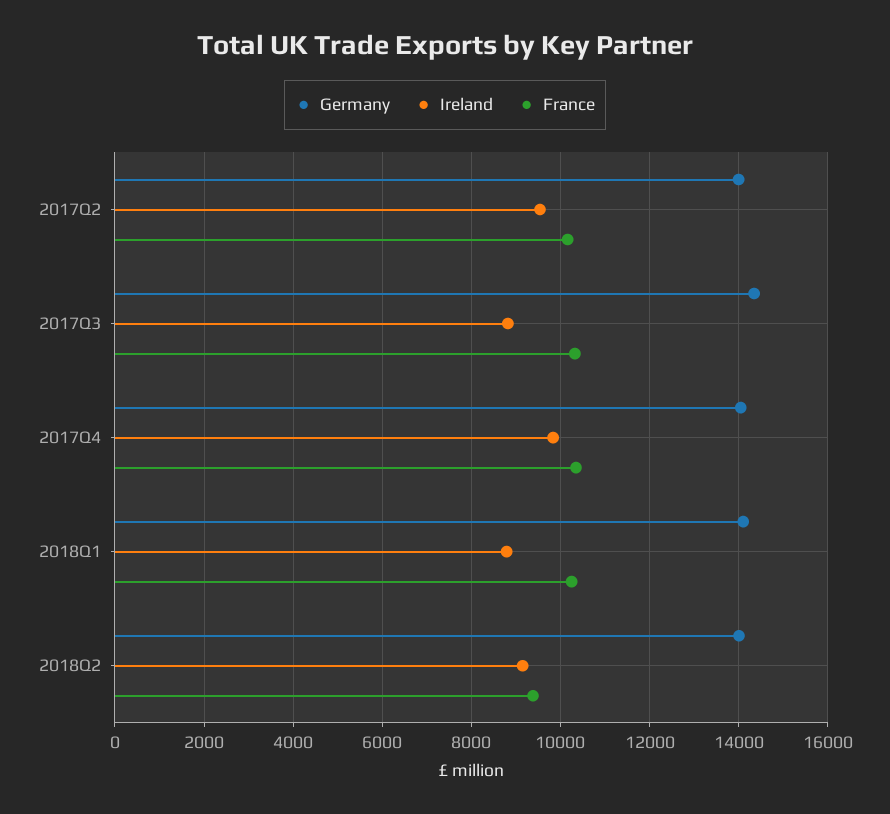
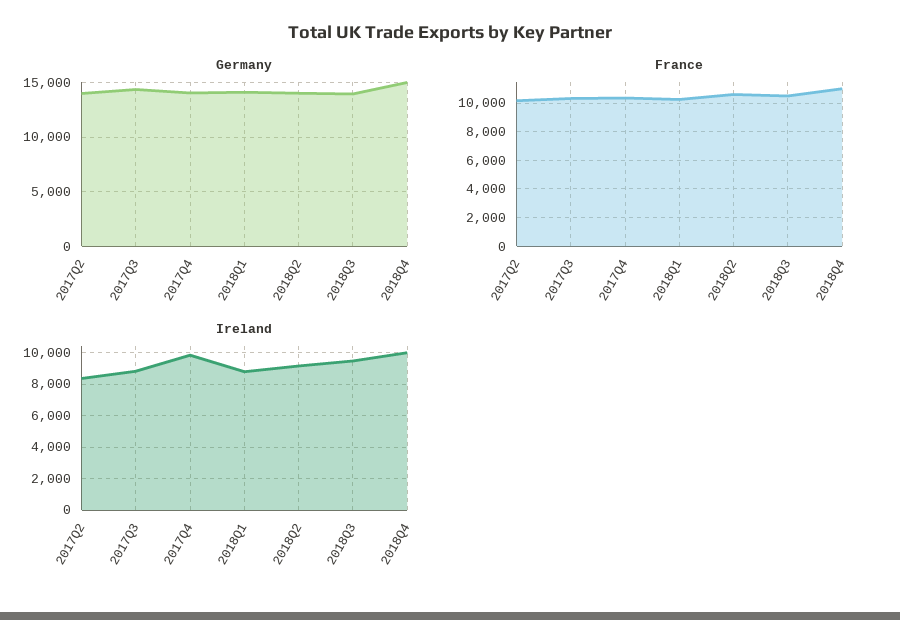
Ireland, 2017Q2: 9600 -> 8500
France, 2018Q2: 9400 -> 10500
Germany, 2018Q3: none -> 14000
Germany, 2018Q4: none -> 15000
France, 2018Q3: none -> 10500
France, 2018Q4: none -> 11000
Ireland, 2018Q3: none -> 9500
Ireland, 2018Q4: none -> 10000

